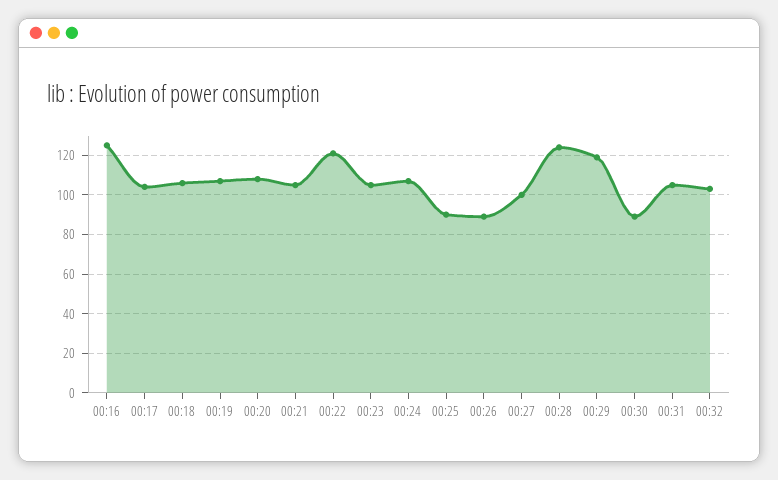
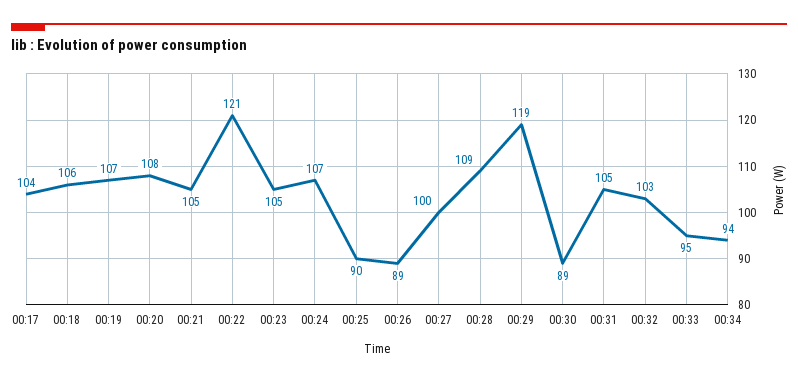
00:16: 125 -> none
00:28: 125 -> 109
00:33: none -> 95
00:34: none -> 94

